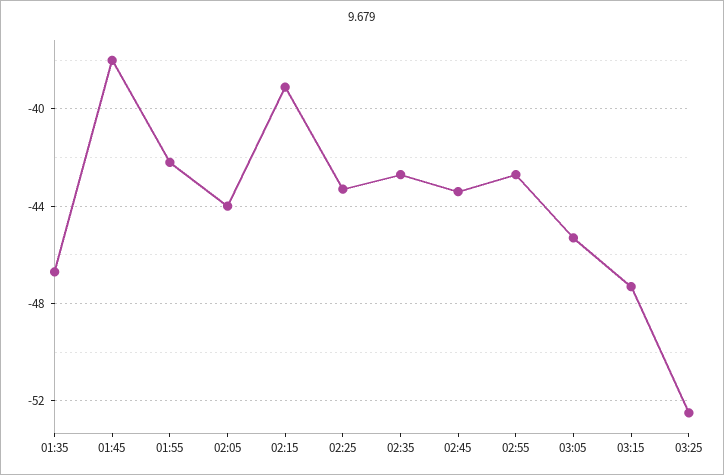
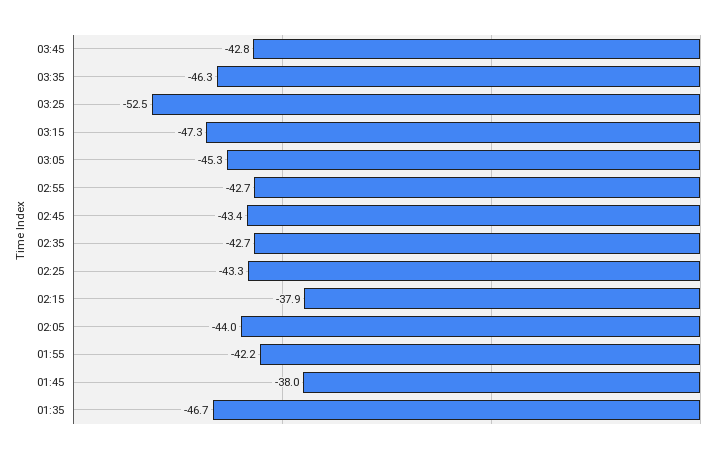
02:15: -39 -> -37.9
03:45: none -> -42.8
03:35: none -> -46.3

